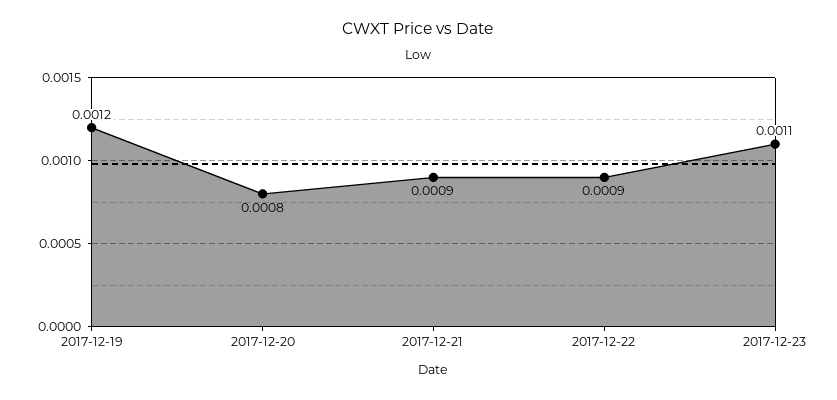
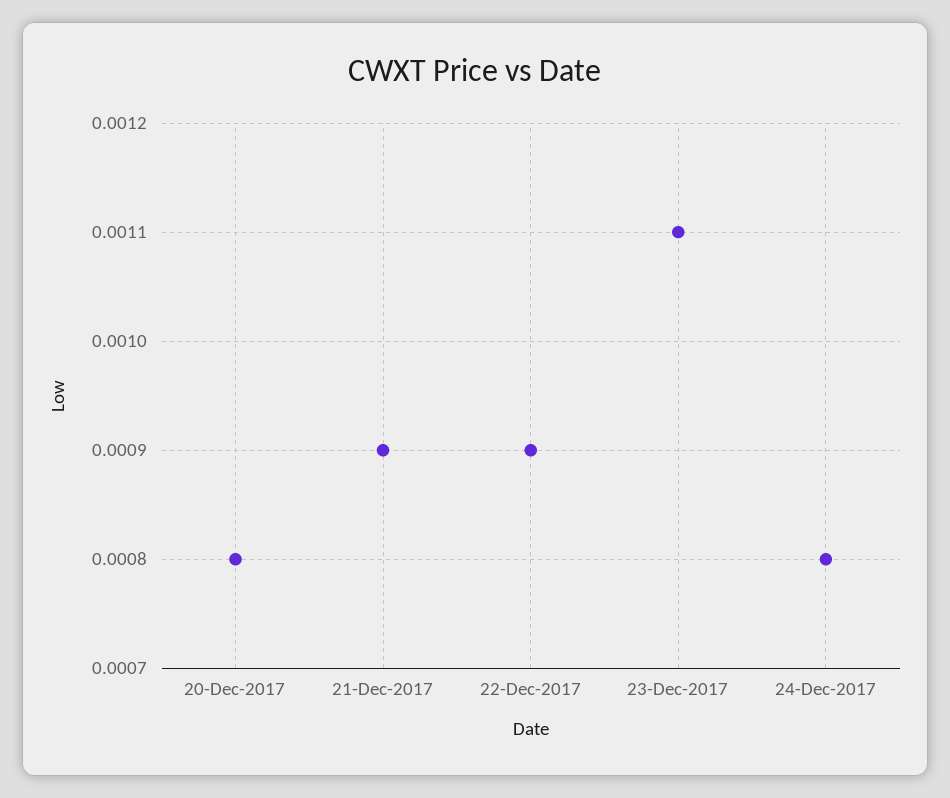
2017-12-19: 0.0012 -> none
24-Dec-2017: none -> 0.0008

